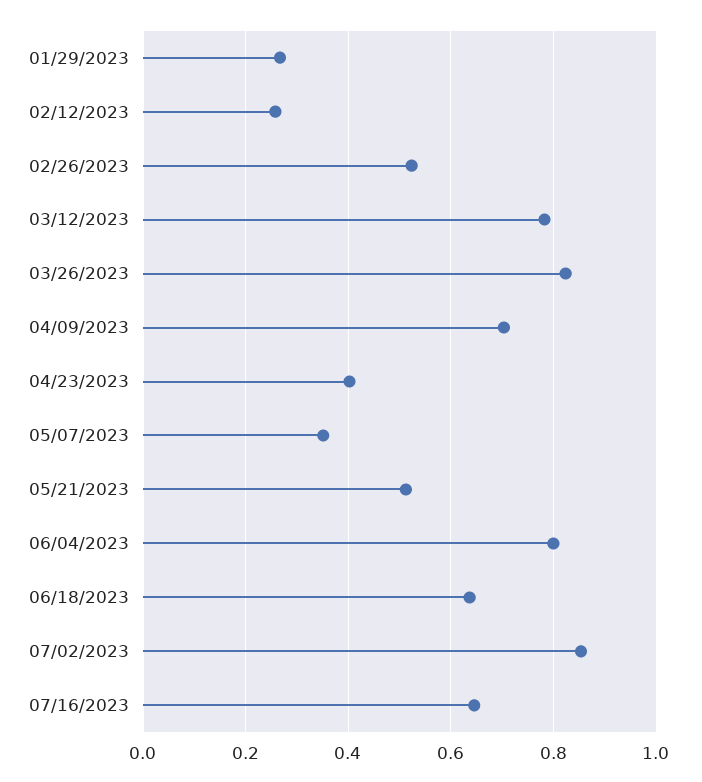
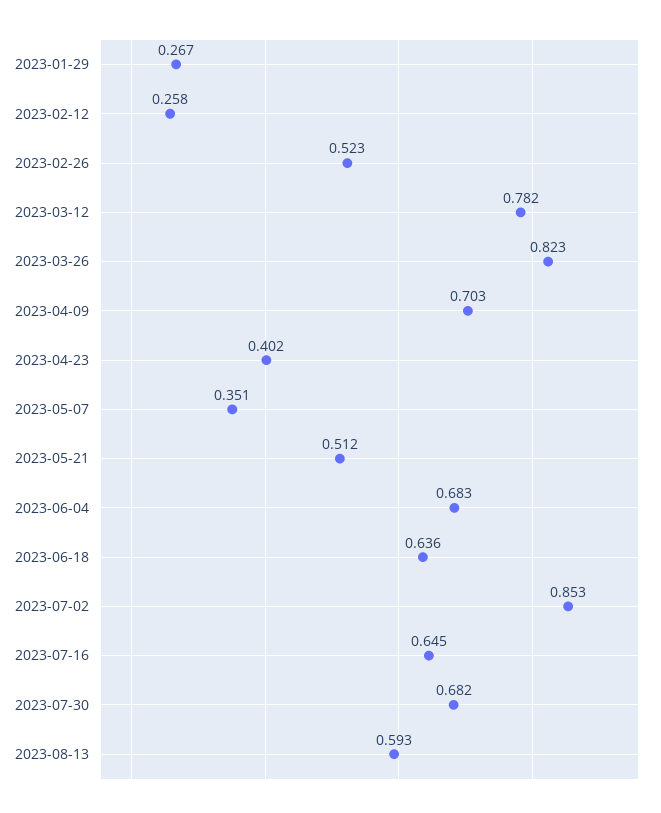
06/04/2023: 0.8 -> 0.683
2023-07-30: none -> 0.682
2023-08-13: none -> 0.593

